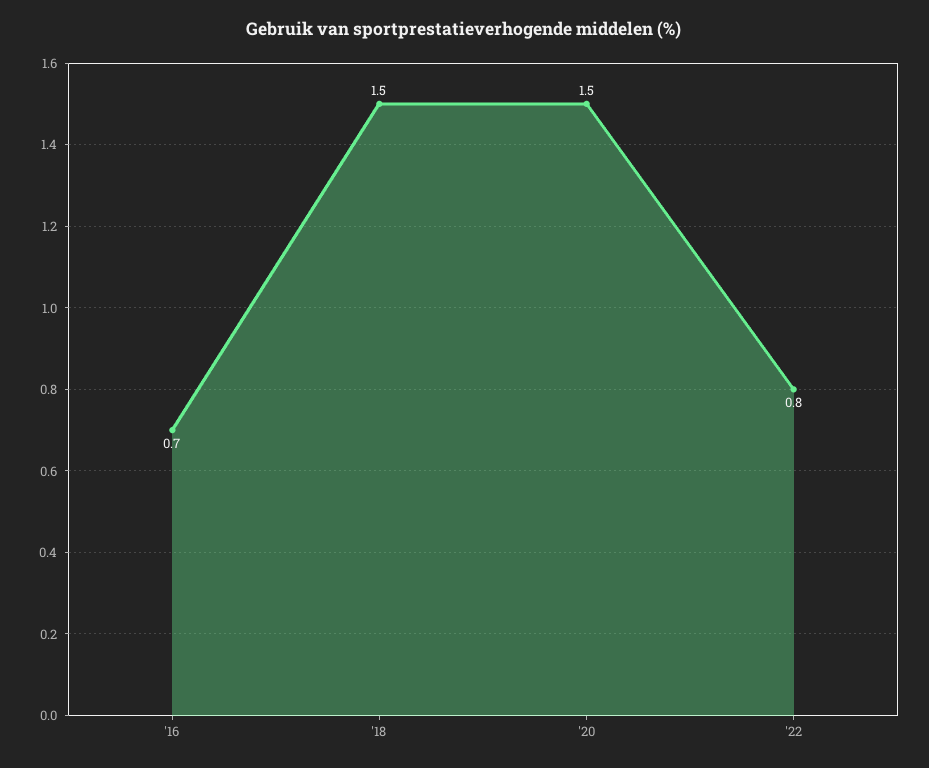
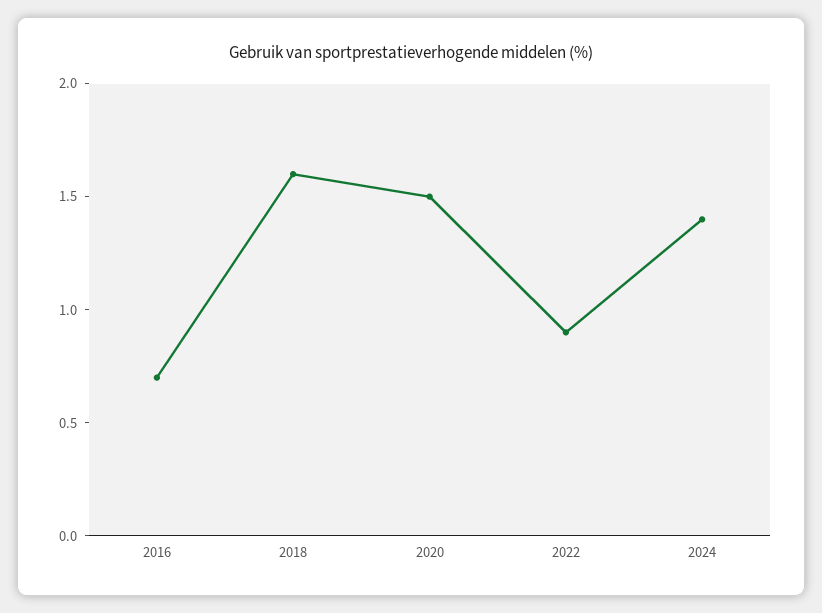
'18: 1.5 -> 1.6
'22: 0.8 -> 0.9
2024: none -> 1.4

